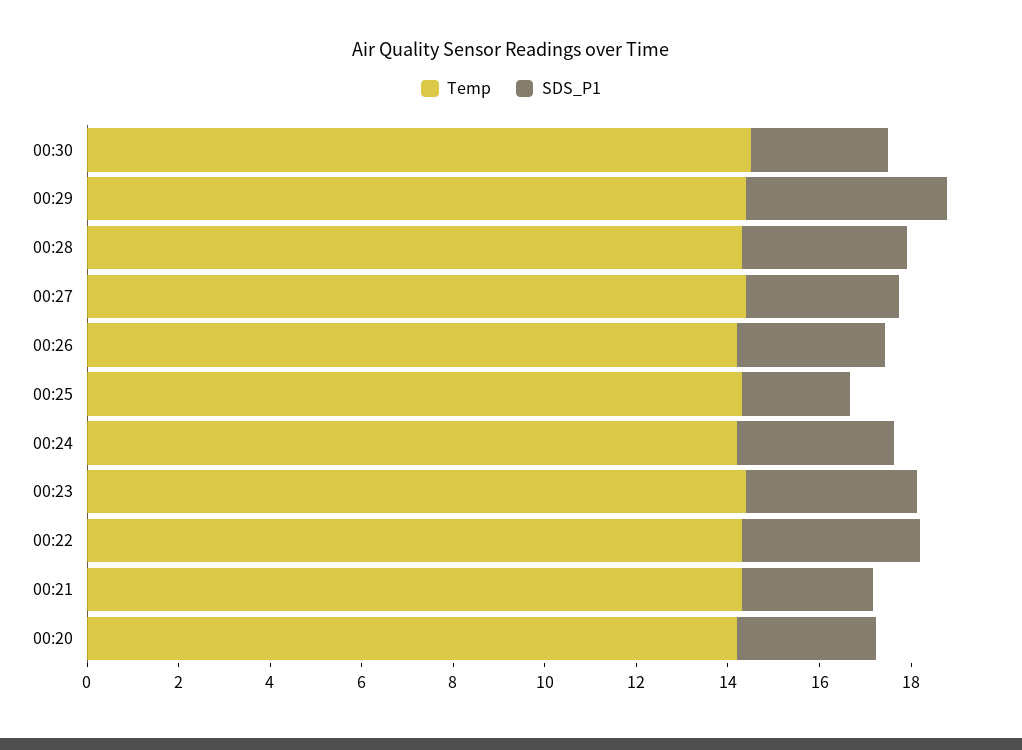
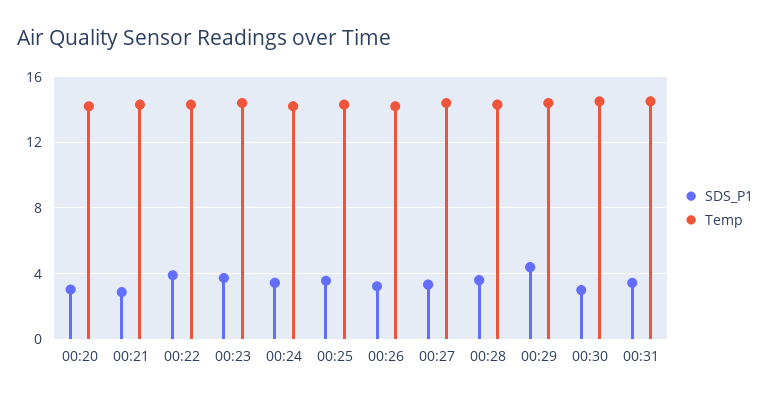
SDS_P1, 00:25: 2.5 -> 3.5
SDS_P1, 00:31: none -> 3.5
Temp, 00:31: none -> 14.5

